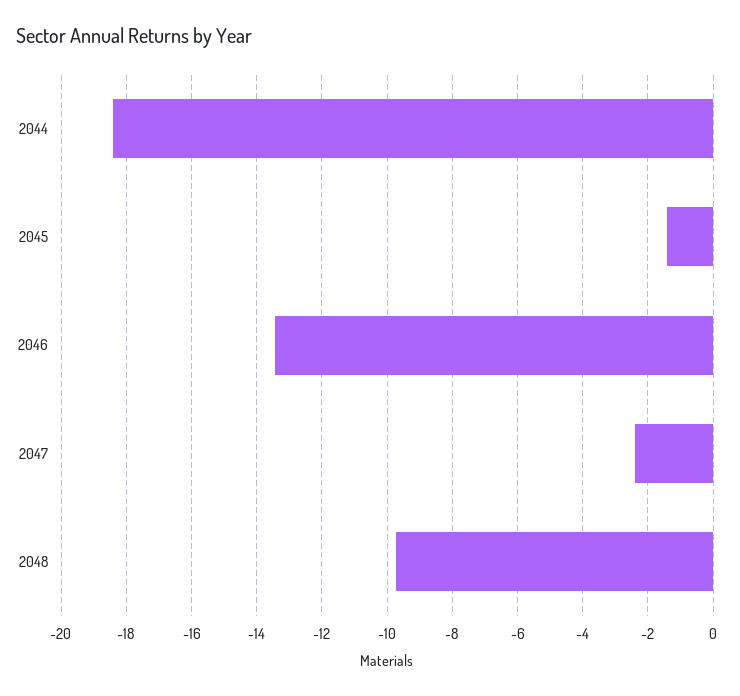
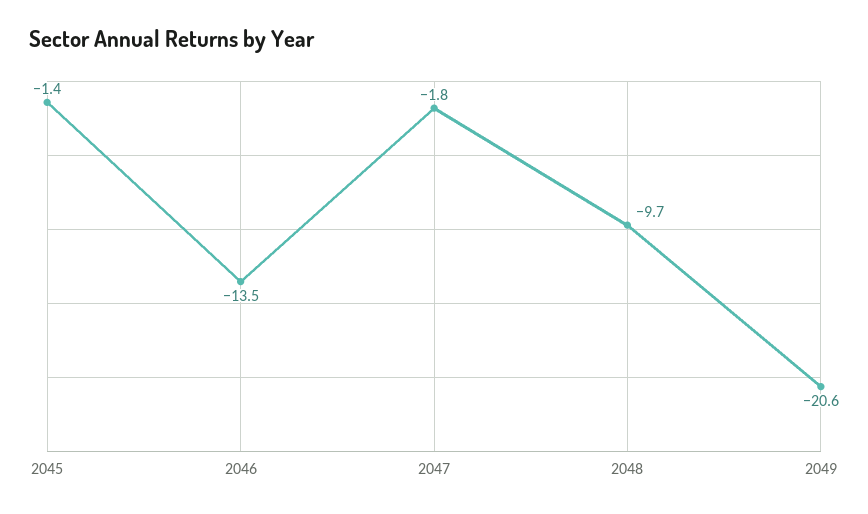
2044: -18.4 -> none
2047: -2.4 -> -1.8
2049: none -> -20.6

